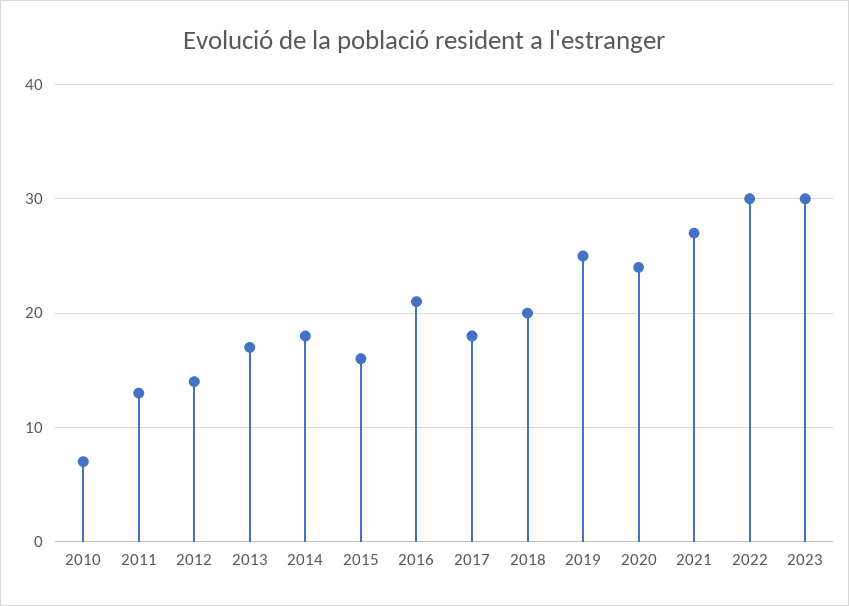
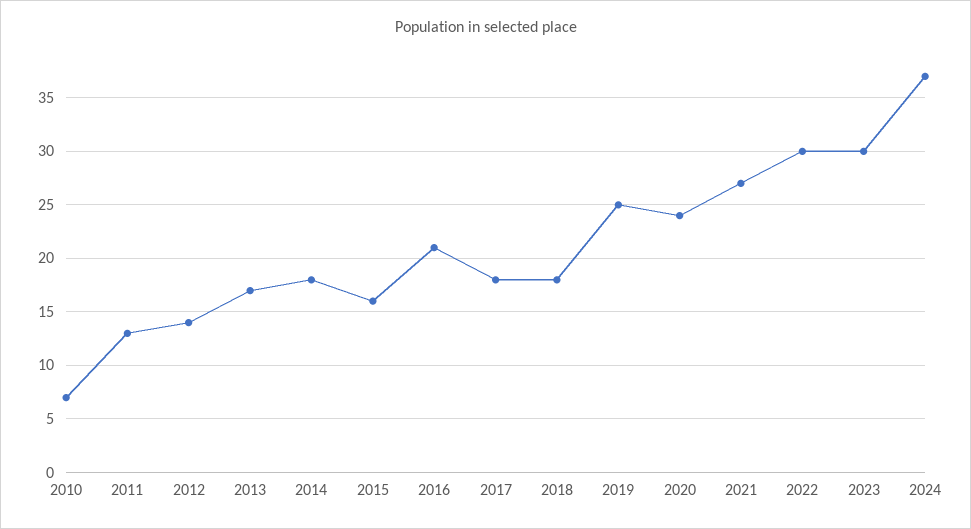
2018: 20 -> 18
2024: none -> 37

